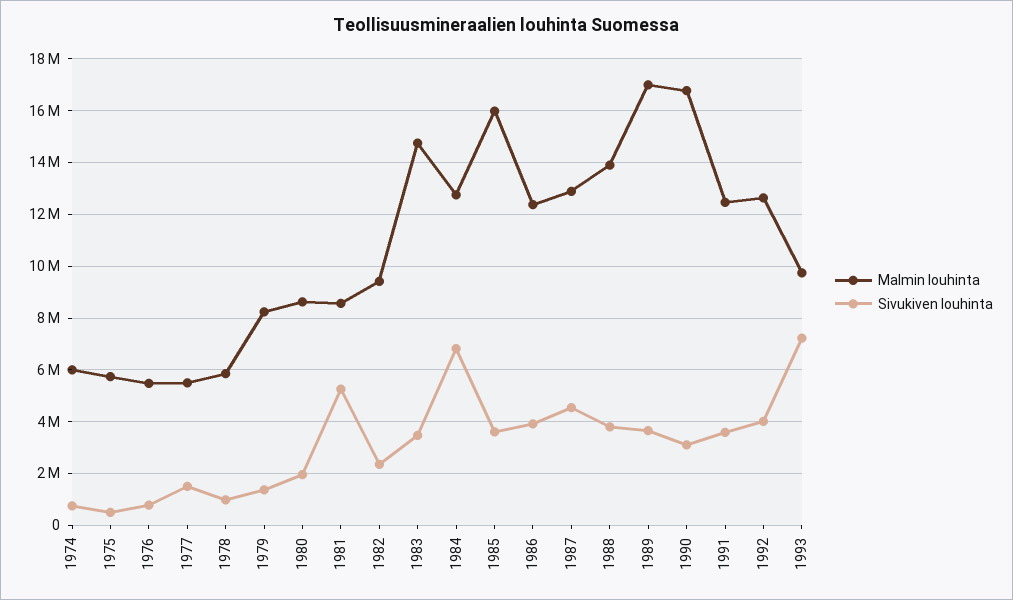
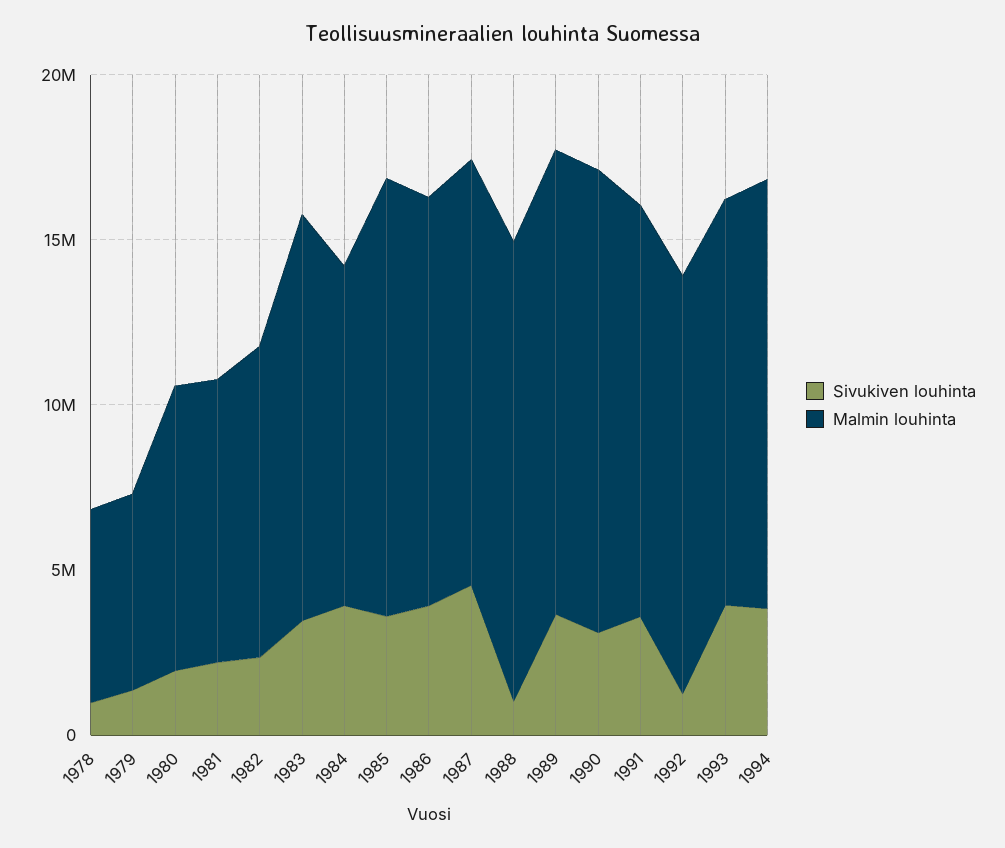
Malmin louhinta, 1974: 6000000 -> none
Sivukiven louhinta, 1974: 750000 -> none
Malmin louhinta, 1975: 5750000 -> none
Sivukiven louhinta, 1975: 500000 -> none
Malmin louhinta, 1976: 5500000 -> none
Sivukiven louhinta, 1976: 750000 -> none
Malmin louhinta, 1977: 5500000 -> none
Sivukiven louhinta, 1977: 1500000 -> none
Malmin louhinta, 1979: 8250000 -> 6000000
Sivukiven louhinta, 1981: 5250000 -> 2000000
Malmin louhinta, 1983: 14750000 -> 12000000
Malmin louhinta, 1984: 12750000 -> 10000000
Sivukiven louhinta, 1984: 6750000 -> 4000000
Malmin louhinta, 1985: 16000000 -> 13000000
Sivukiven louhinta, 1988: 3750000 -> 1000000
Malmin louhinta, 1989: 17000000 -> 14000000
Malmin louhinta, 1990: 16750000 -> 14000000
Sivukiven louhinta, 1992: 4000000 -> 1000000
Malmin louhinta, 1993: 9750000 -> 12000000
Sivukiven louhinta, 1993: 7250000 -> 4000000
Sivukiven louhinta, 1994: none -> 4000000
Malmin louhinta, 1994: none -> 13000000

